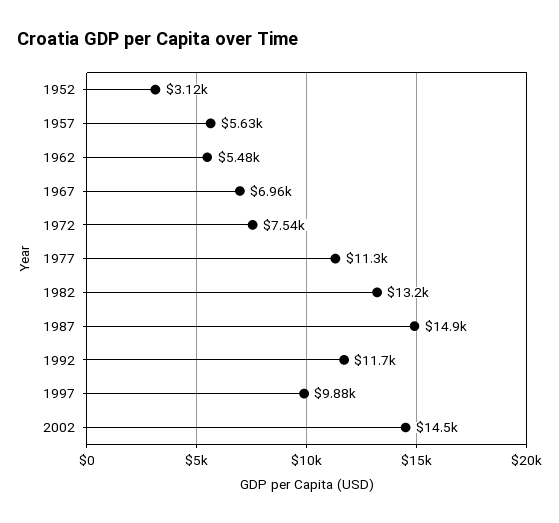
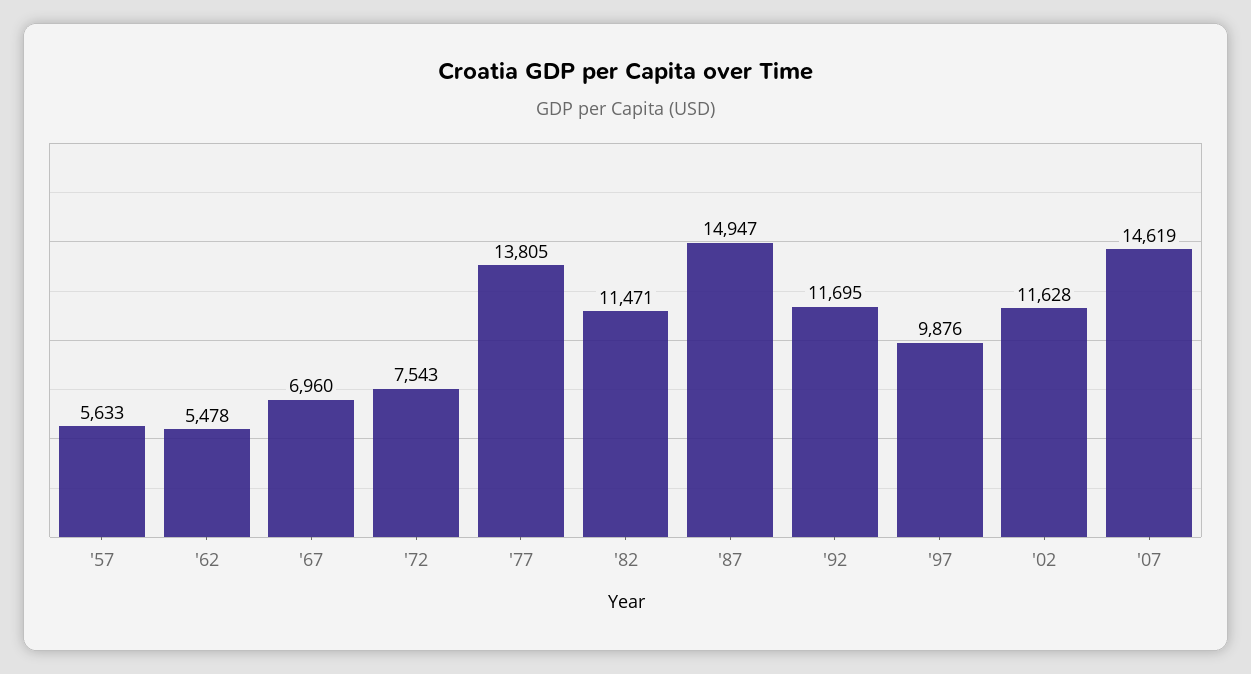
1952: 3120 -> none
1977: 11300 -> 13805
1982: 13200 -> 11471
2002: 14500 -> 11628
'07: none -> 14619

